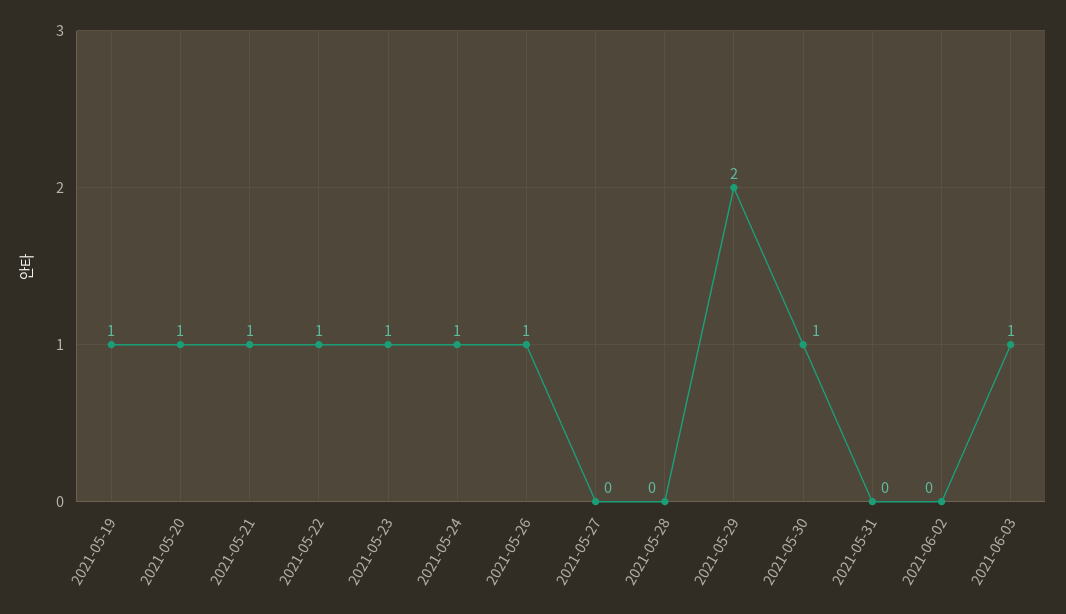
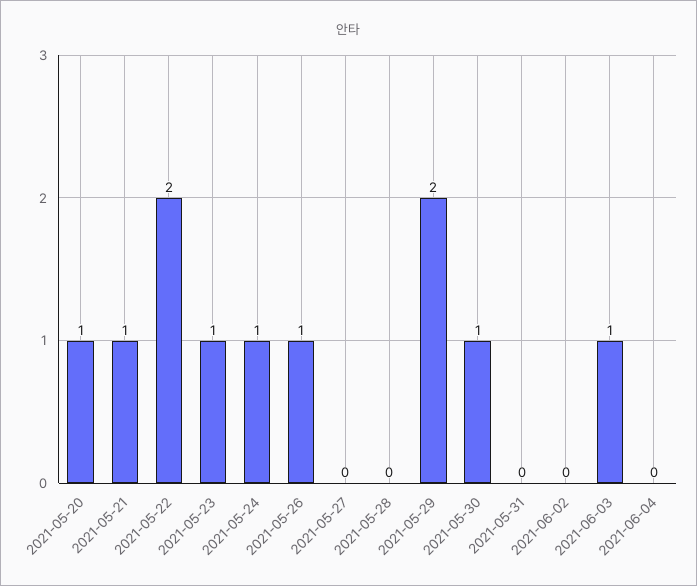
2021-05-19: 1 -> none
2021-05-22: 1 -> 2
2021-06-04: none -> 0

